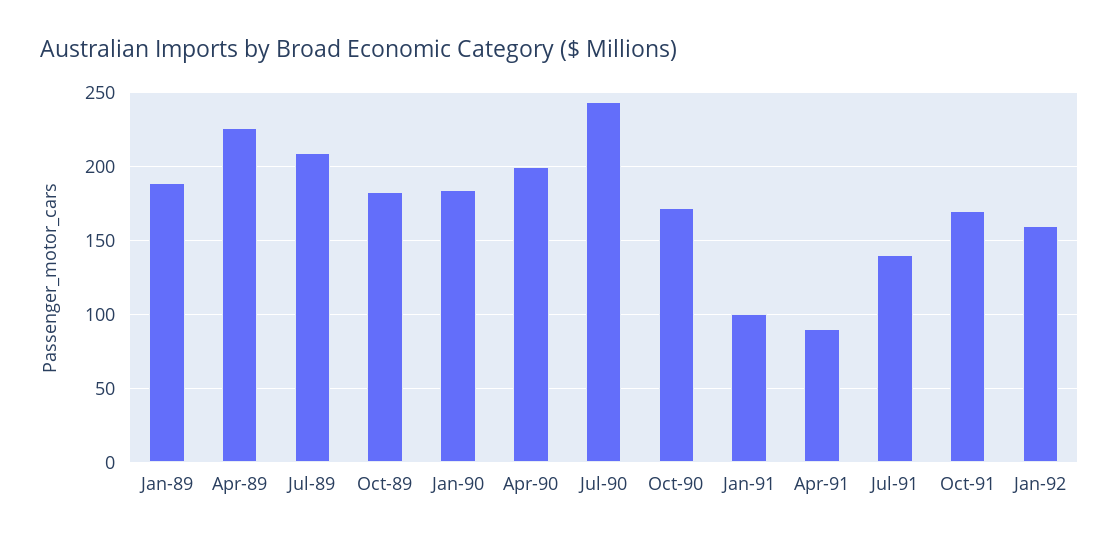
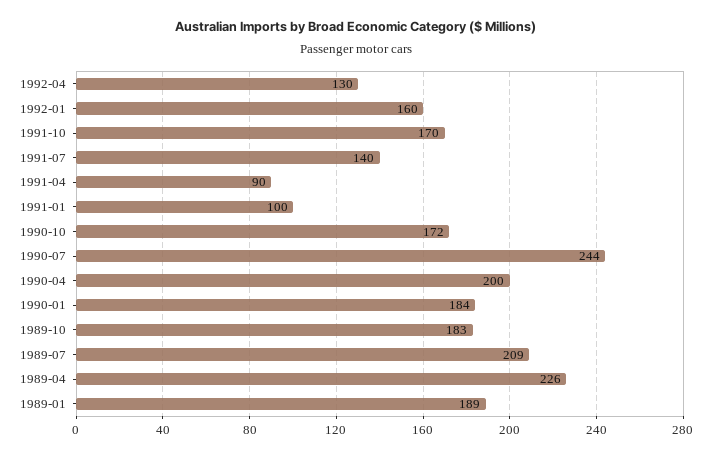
1992-04: none -> 130

